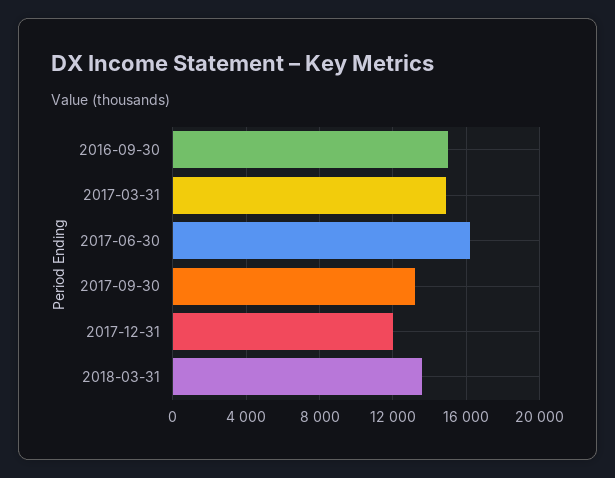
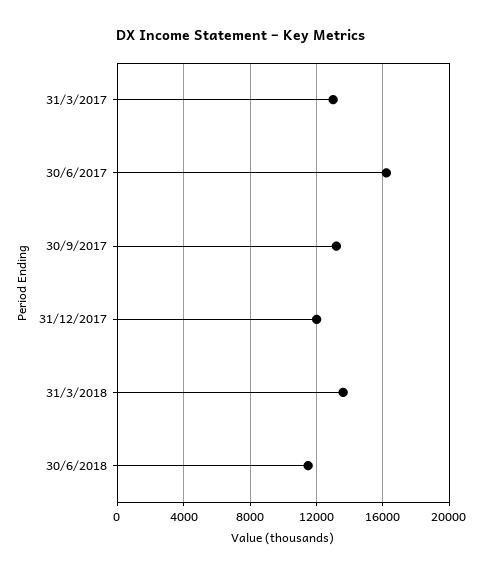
2016-09-30: 15000 -> none
2017-03-31: 15000 -> 13000
30/6/2018: none -> 11500

